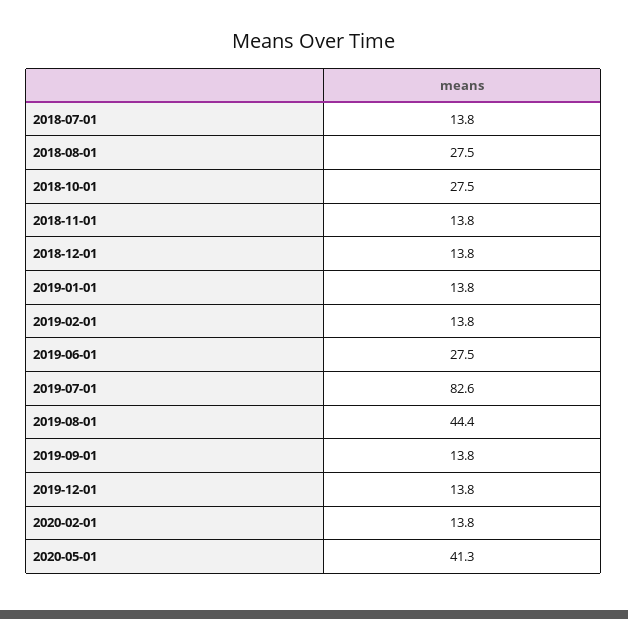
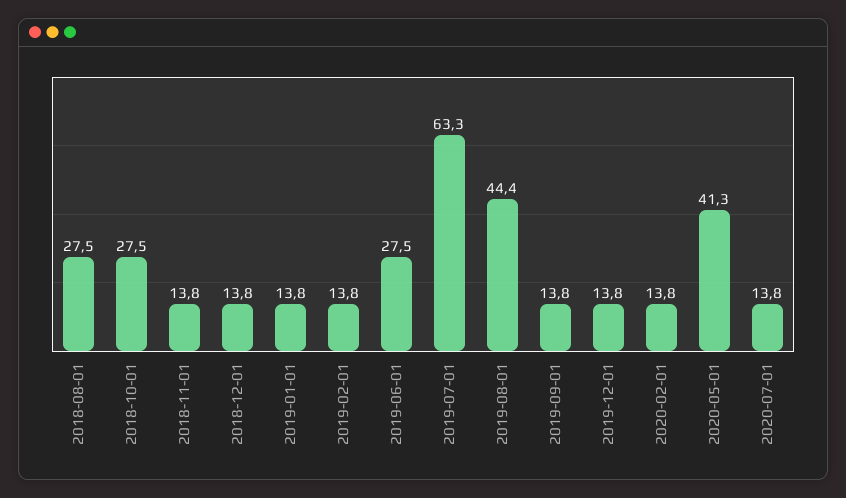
2018-07-01: 13.8 -> none
2019-07-01: 82.6 -> 63.3
2020-07-01: none -> 13.8

